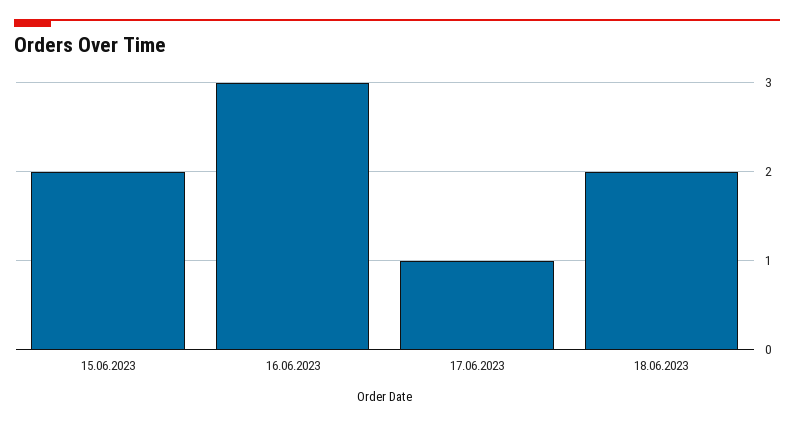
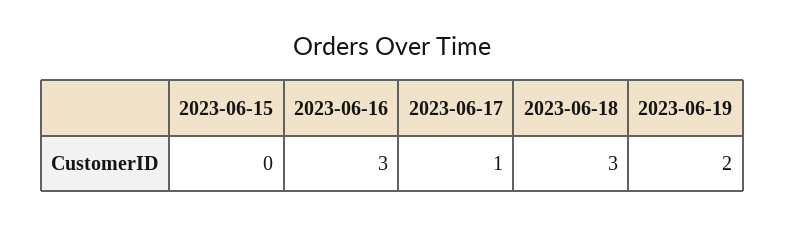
15.06.2023: 2 -> 0
18.06.2023: 2 -> 3
2023-06-19: none -> 2

